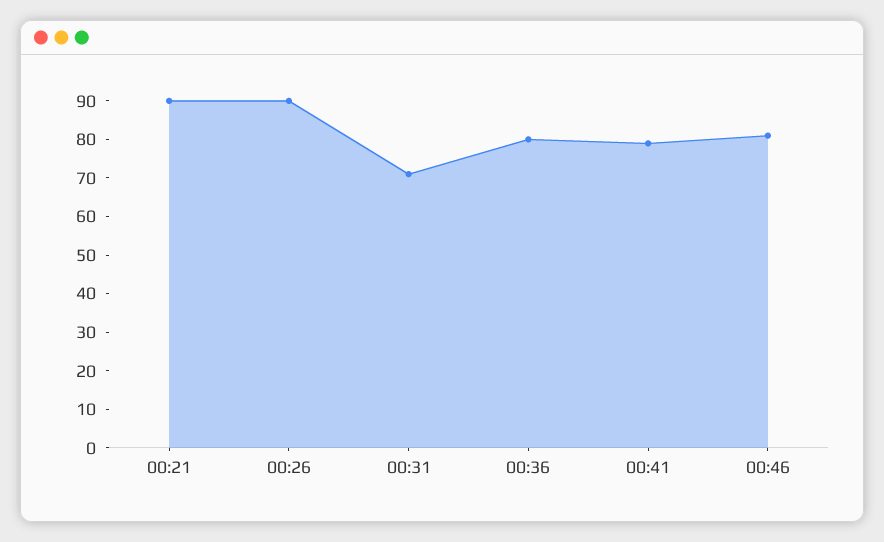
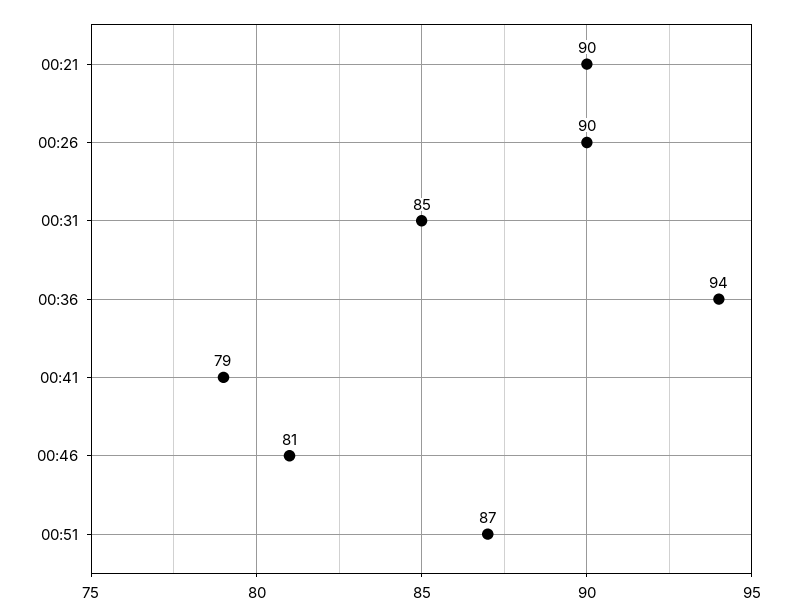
00:31: 70 -> 85
00:36: 80 -> 94
00:51: none -> 87

